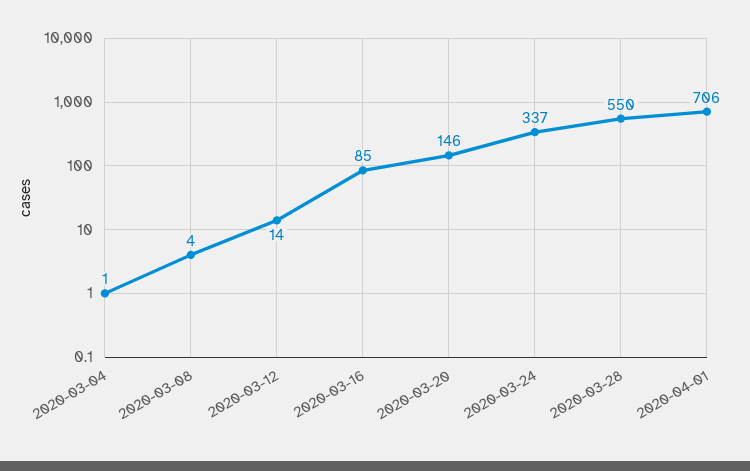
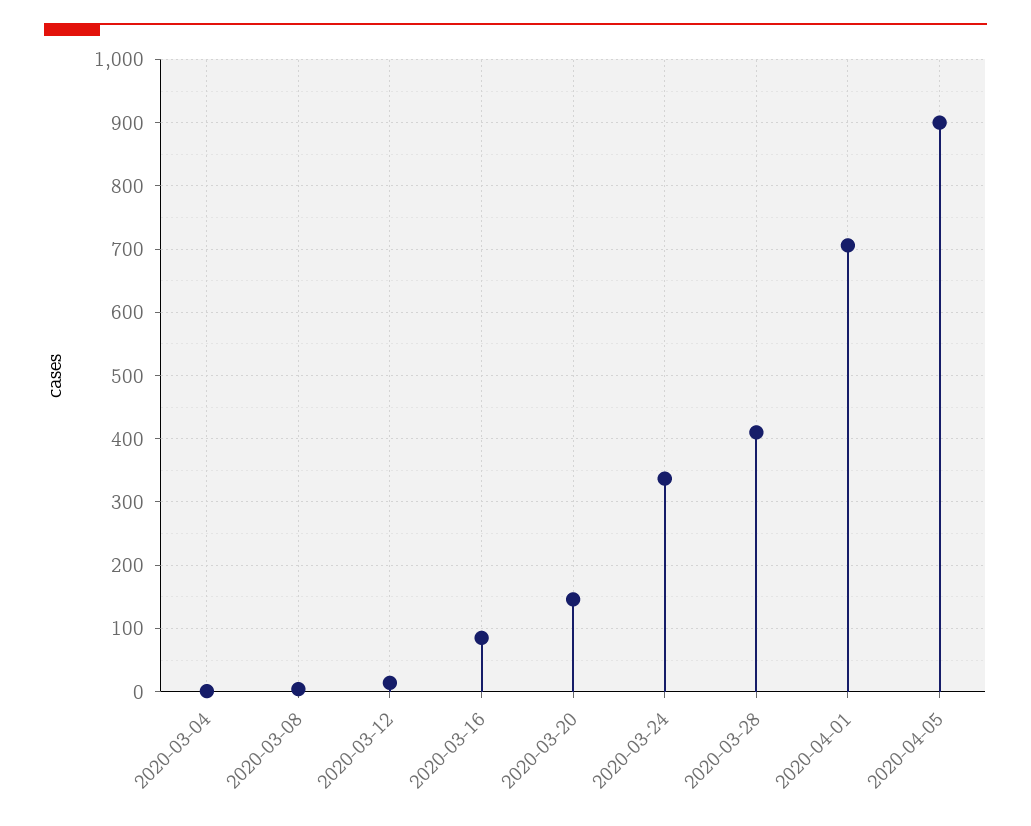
2020-03-28: 550 -> 410
2020-04-05: none -> 900

